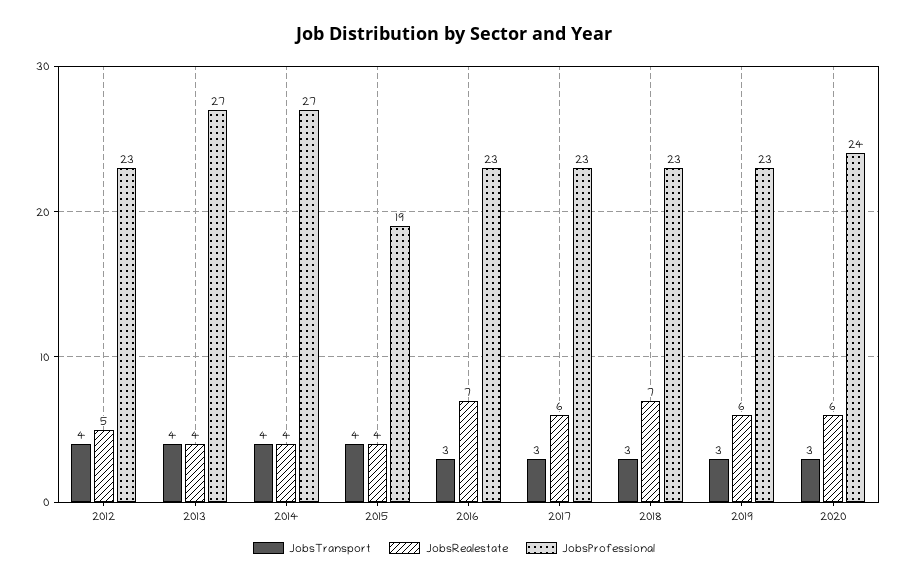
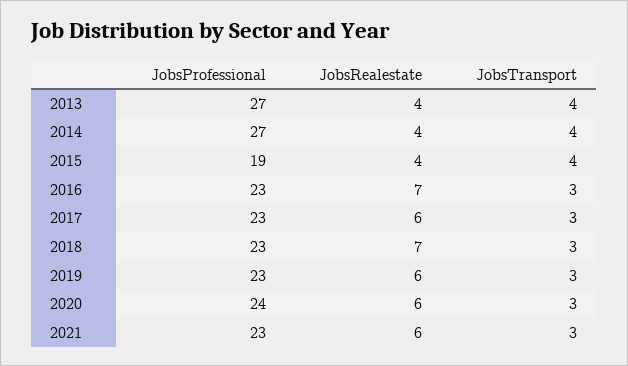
JobsTransport, 2012: 4 -> none
JobsRealestate, 2012: 5 -> none
JobsProfessional, 2012: 23 -> none
JobsProfessional, 2021: none -> 23
JobsRealestate, 2021: none -> 6
JobsTransport, 2021: none -> 3

